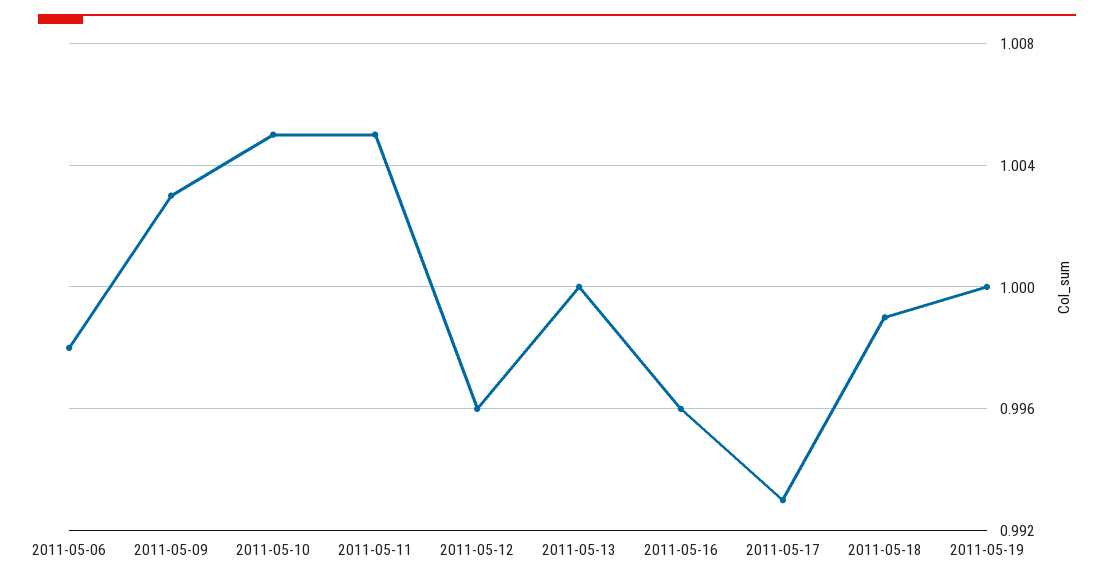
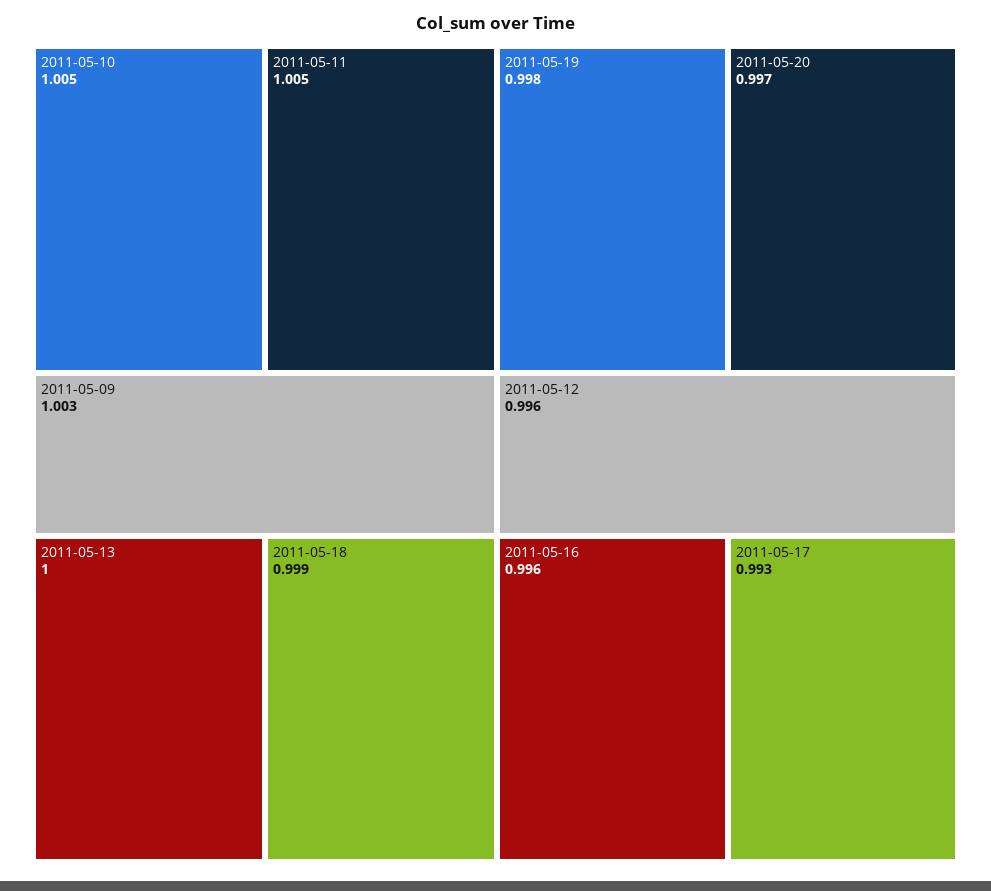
2011-05-06: 0.998 -> none
2011-05-19: 1 -> 0.998
2011-05-20: none -> 0.997

